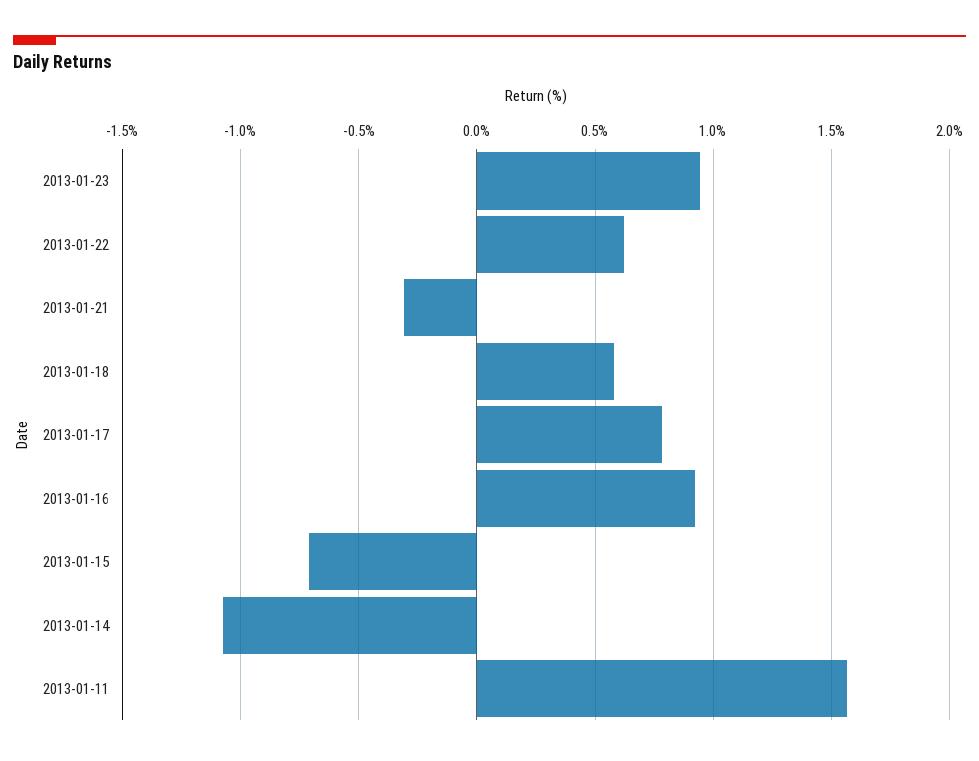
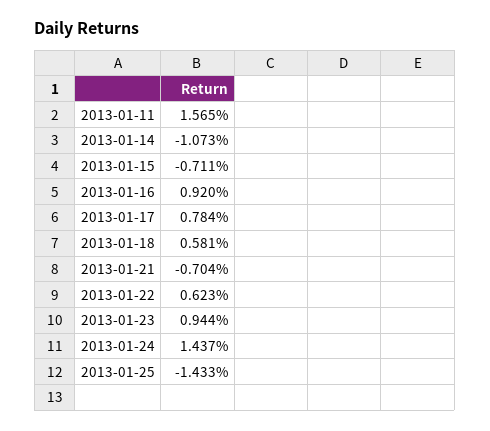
2013-01-21: -0.3 -> -0.704
2013-01-24: none -> 1.437
2013-01-25: none -> -1.433

